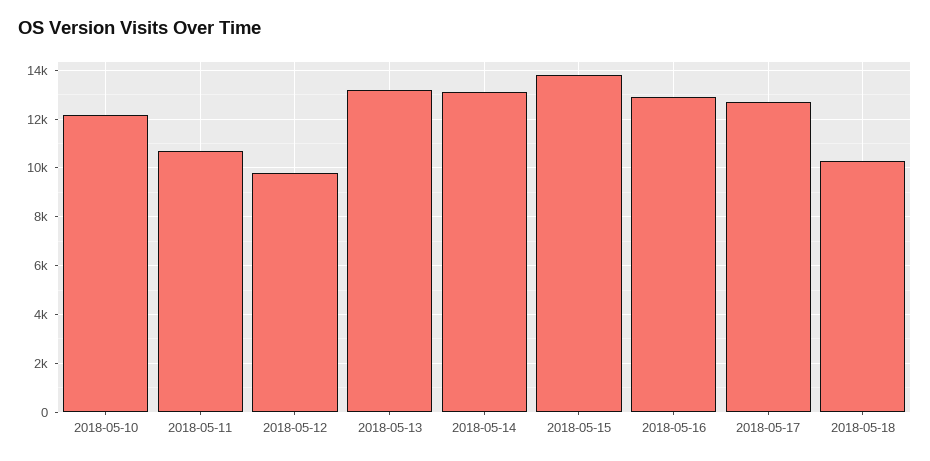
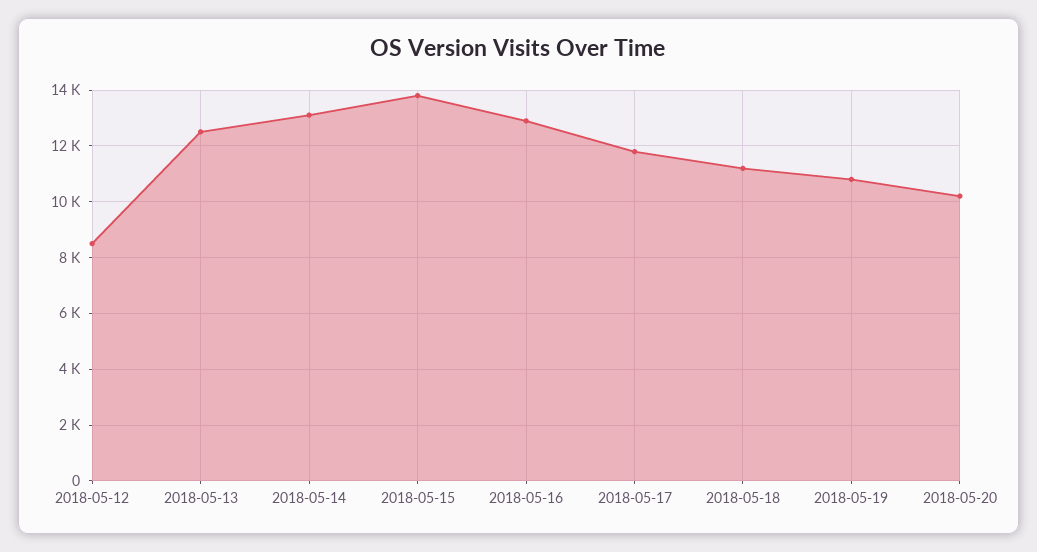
2018-05-10: 12250 -> none
2018-05-11: 10750 -> none
2018-05-12: 9750 -> 8500
2018-05-13: 13250 -> 12500
2018-05-17: 12750 -> 11750
2018-05-18: 10250 -> 11250
2018-05-19: none -> 10750
2018-05-20: none -> 10250

